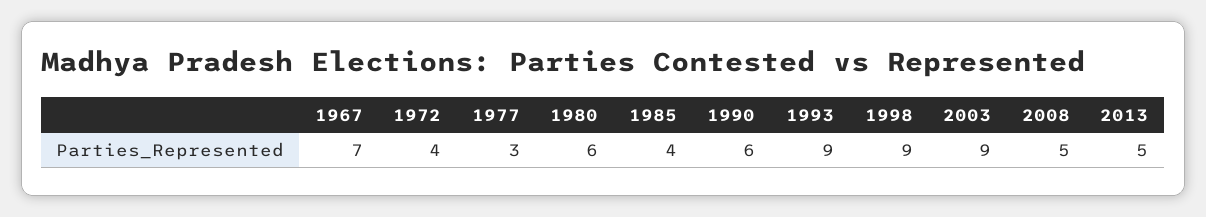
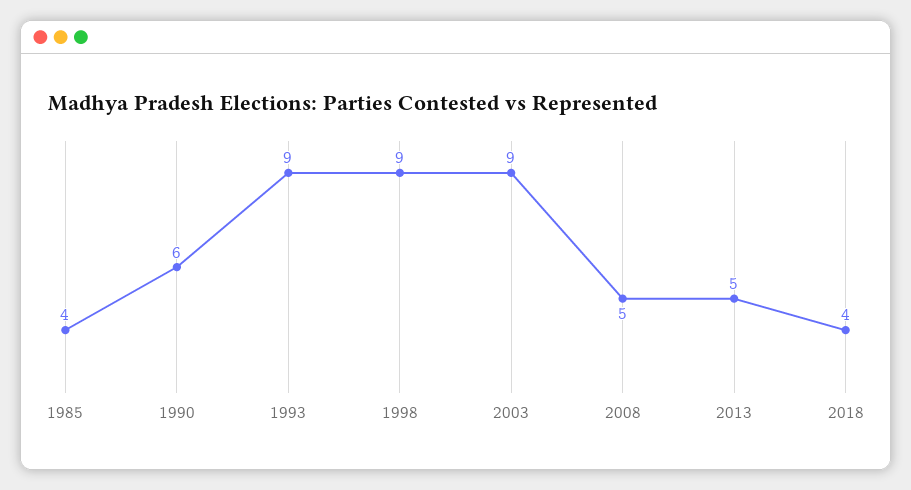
1967: 7 -> none
1972: 4 -> none
1977: 3 -> none
1980: 6 -> none
2018: none -> 4

